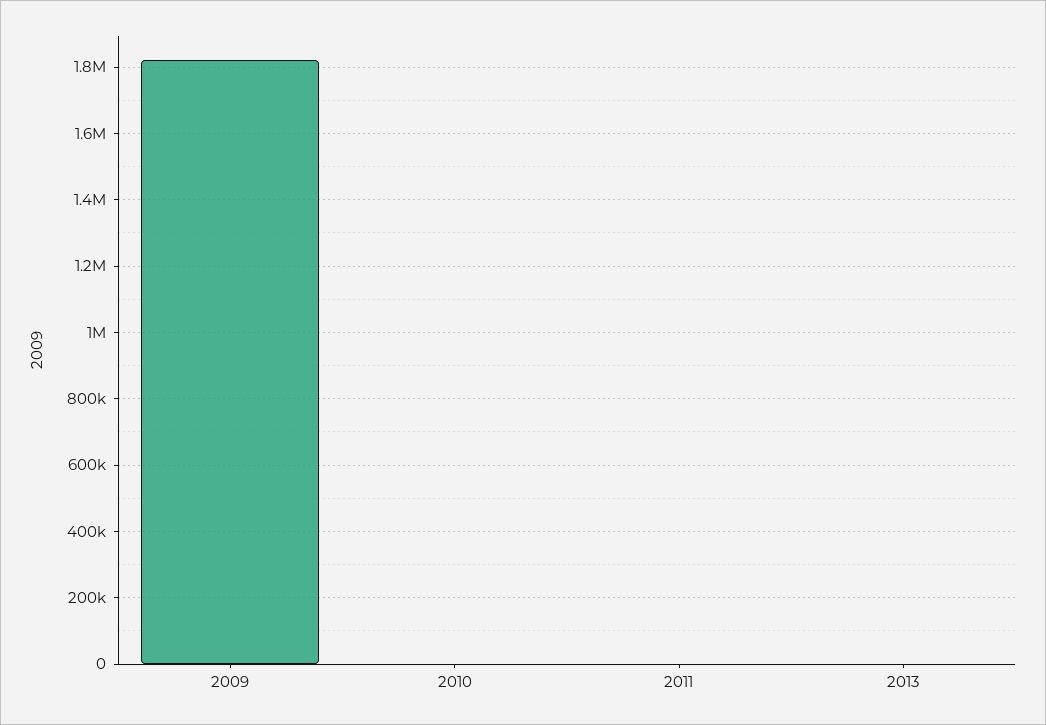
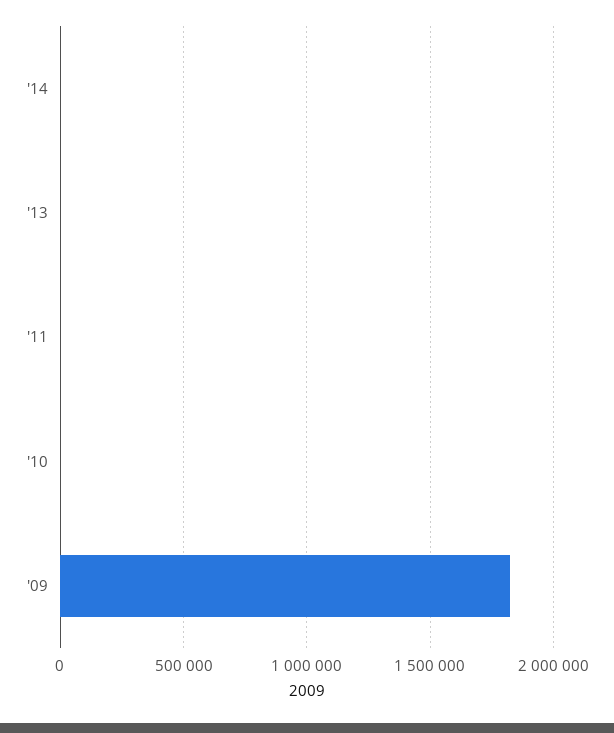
'14: none -> 0

